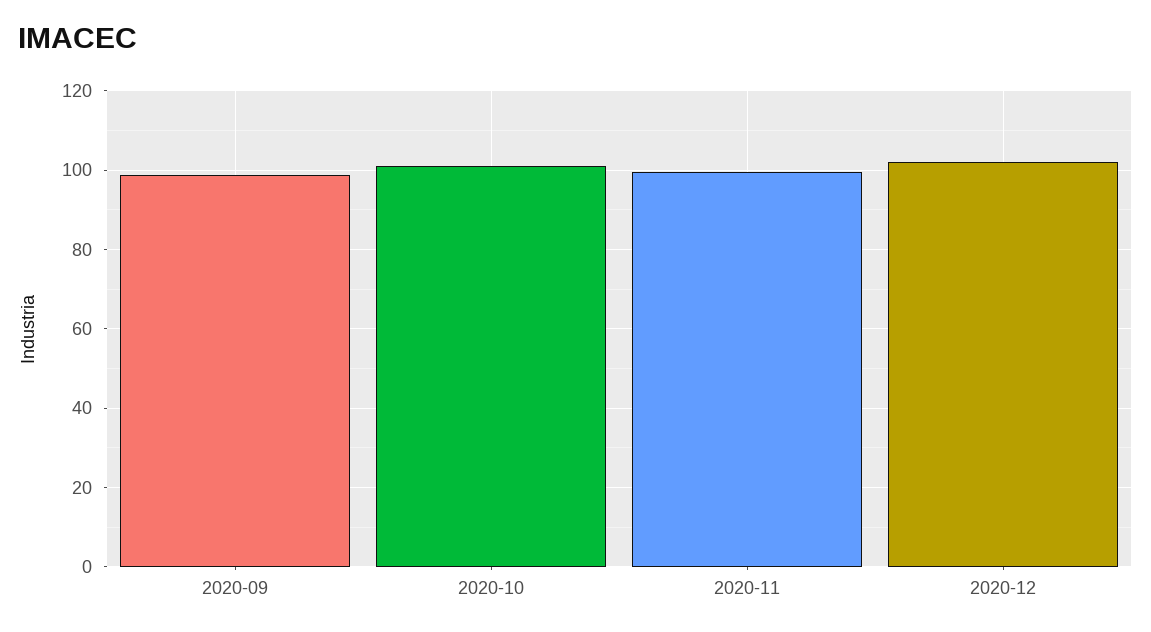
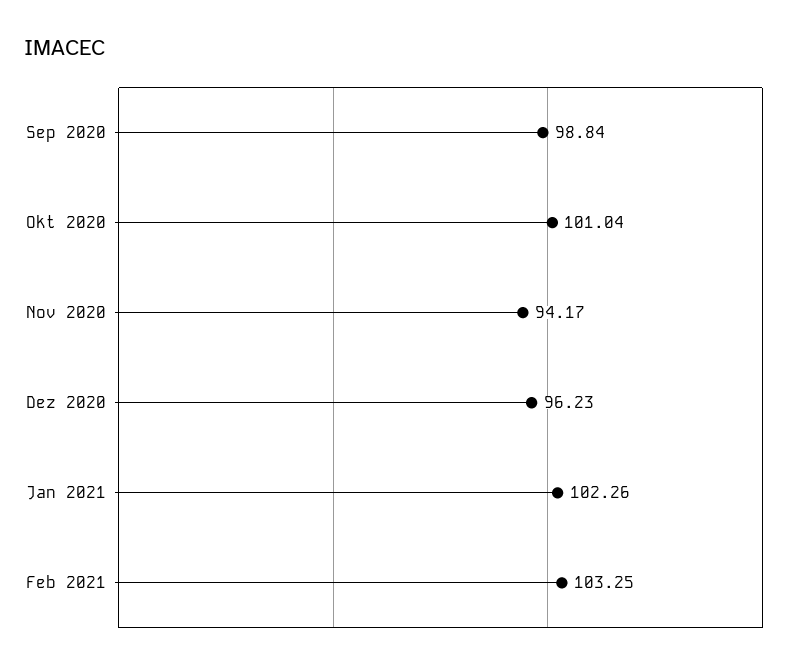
2020-11: 100 -> 94.17
2020-12: 102 -> 96.23
Jan 2021: none -> 102.26
Feb 2021: none -> 103.25

